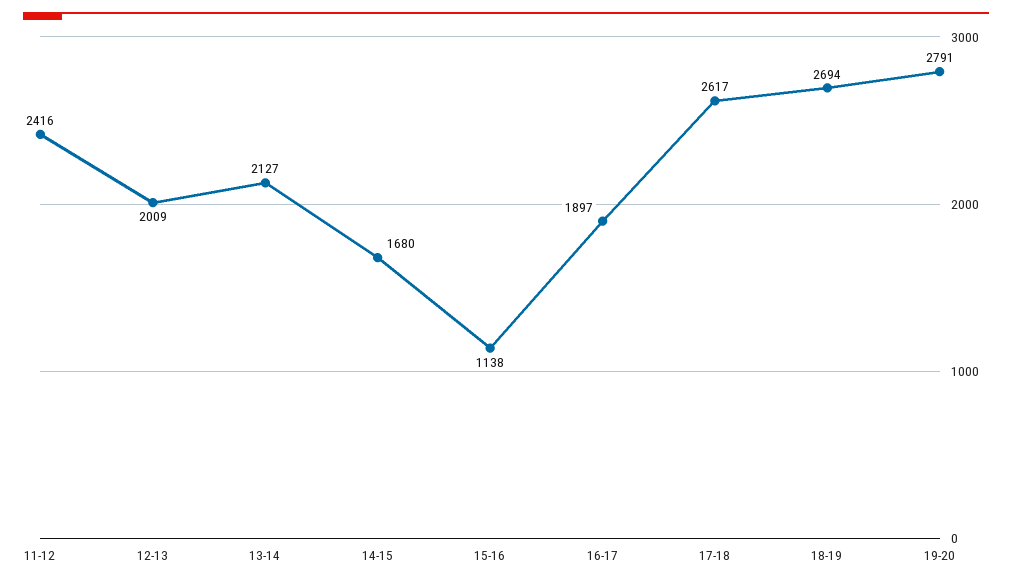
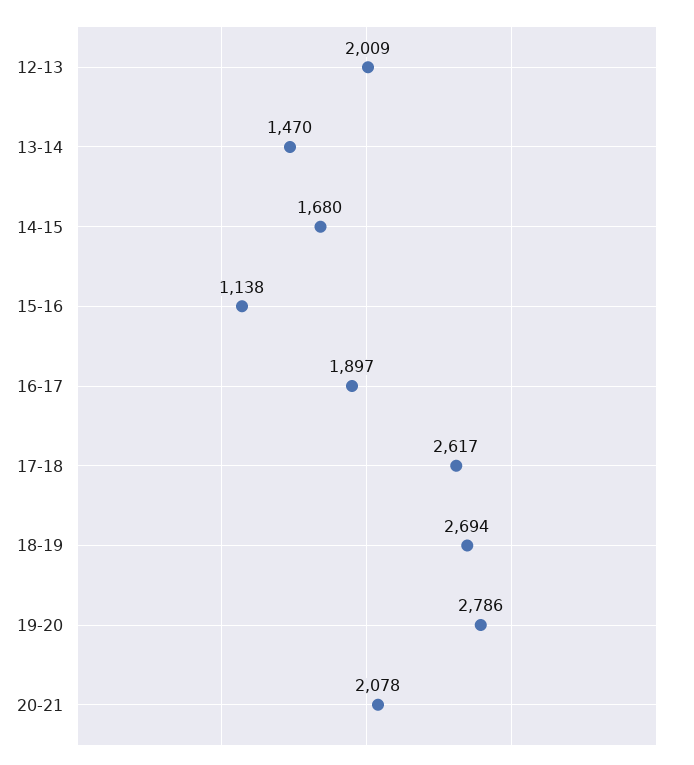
11-12: 2416 -> none
13-14: 2127 -> 1470
19-20: 2791 -> 2786
20-21: none -> 2078

